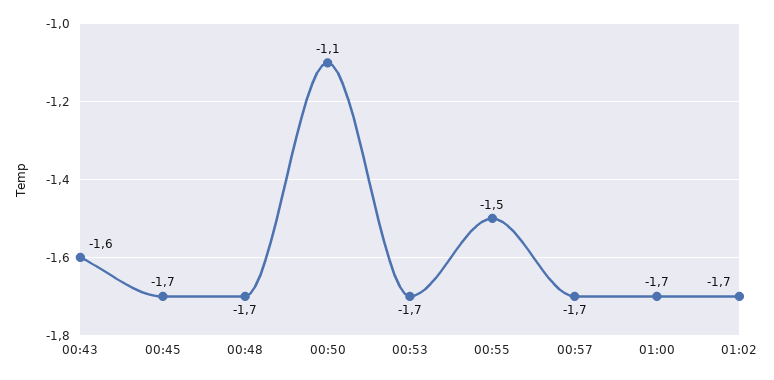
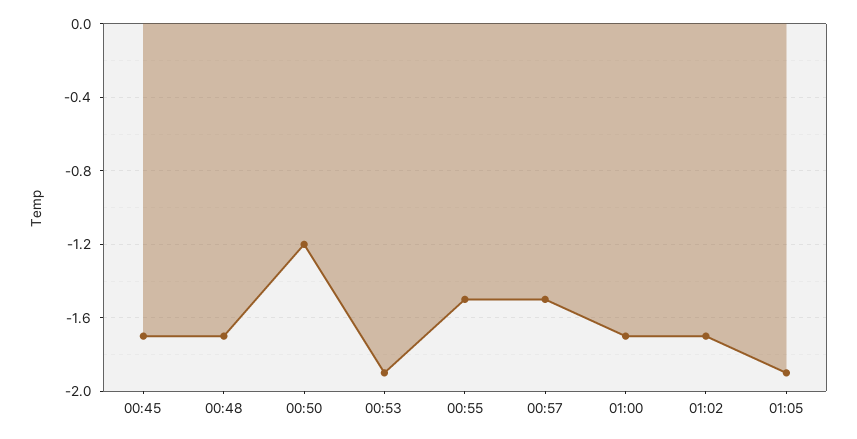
00:43: -1.6 -> none
00:50: -1.1 -> -1.2
00:53: -1.7 -> -1.9
00:57: -1.7 -> -1.5
01:05: none -> -1.9

